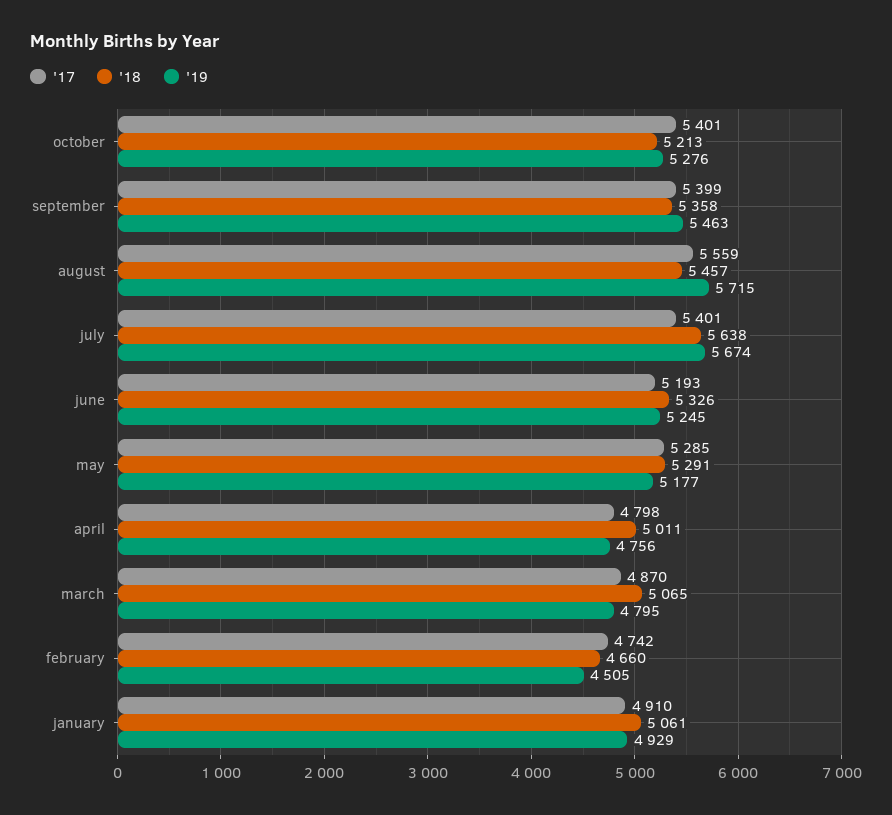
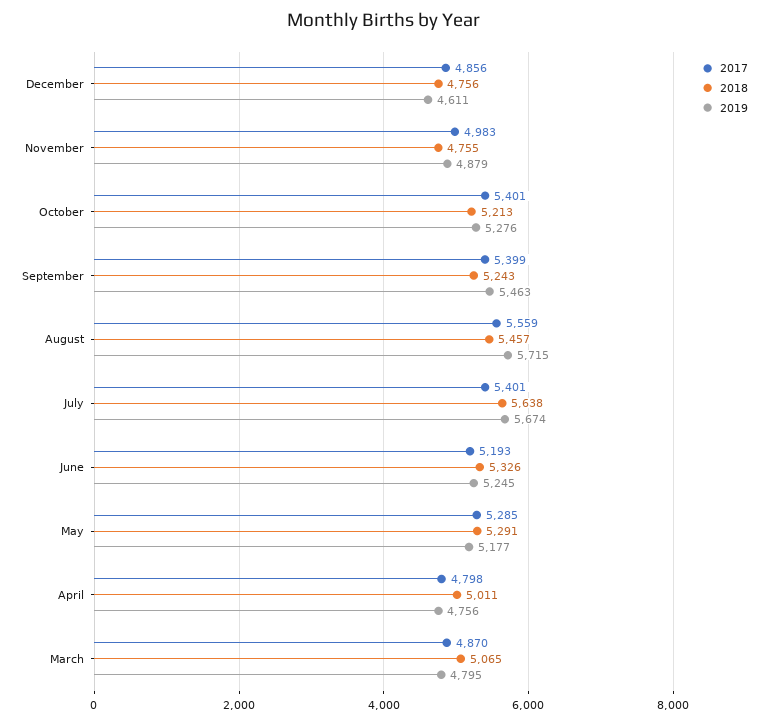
'18, september: 5358 -> 5243
'17, february: 4742 -> none
'18, february: 4660 -> none
'19, february: 4505 -> none
'17, january: 4910 -> none
'18, january: 5061 -> none
'19, january: 4929 -> none
'17, December: none -> 4856
'18, December: none -> 4756
'19, December: none -> 4611
'17, November: none -> 4983
'18, November: none -> 4755
'19, November: none -> 4879

